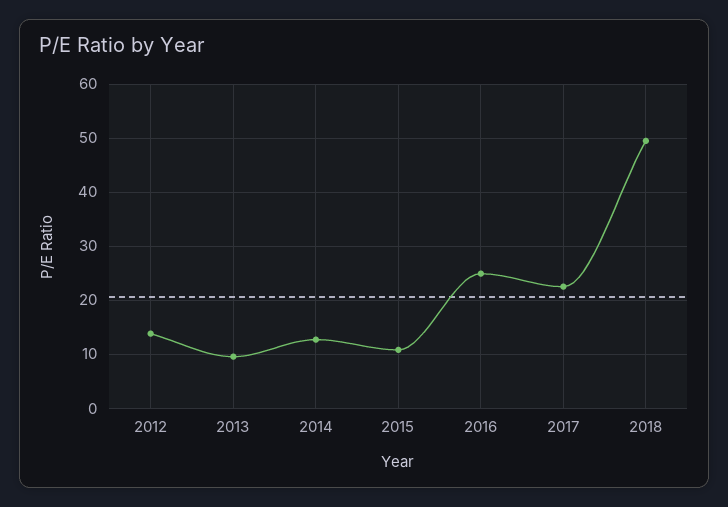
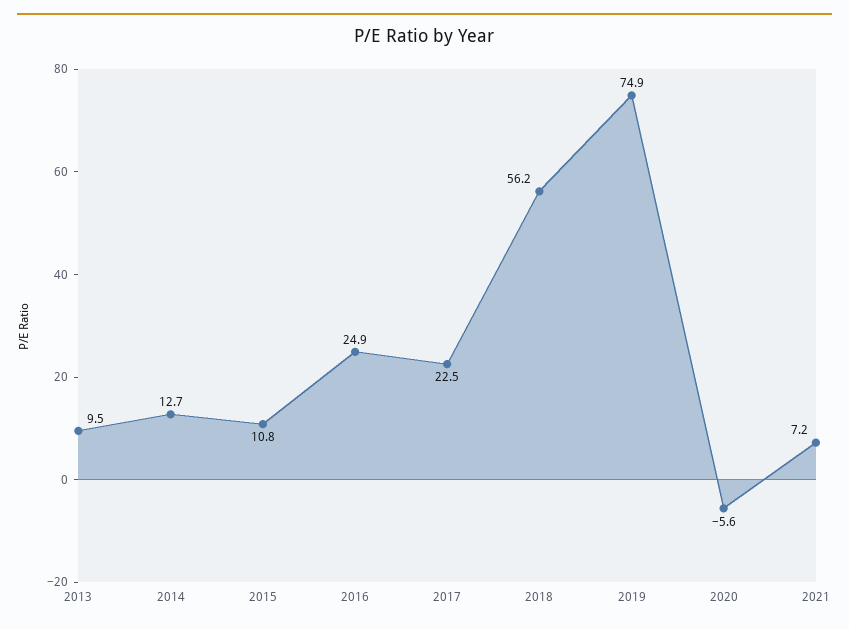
2012: 14 -> none
2018: 50 -> 56.2
2019: none -> 74.9
2020: none -> -5.6
2021: none -> 7.2

